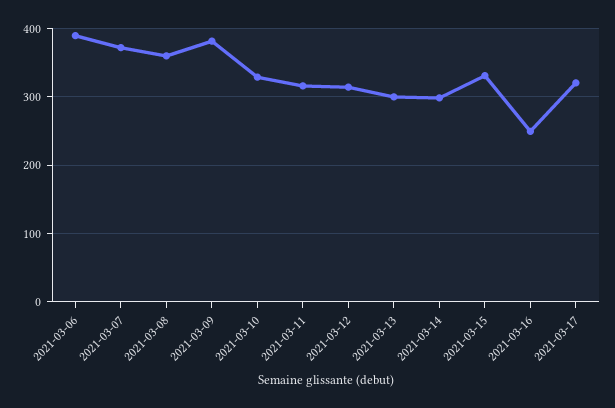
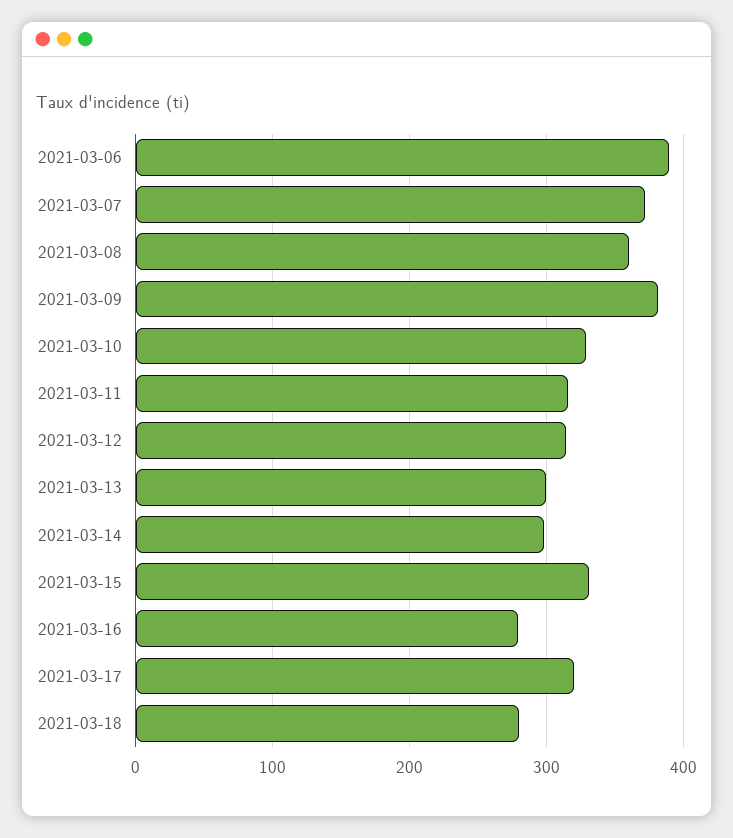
2021-03-16: 250 -> 280
2021-03-18: none -> 280

